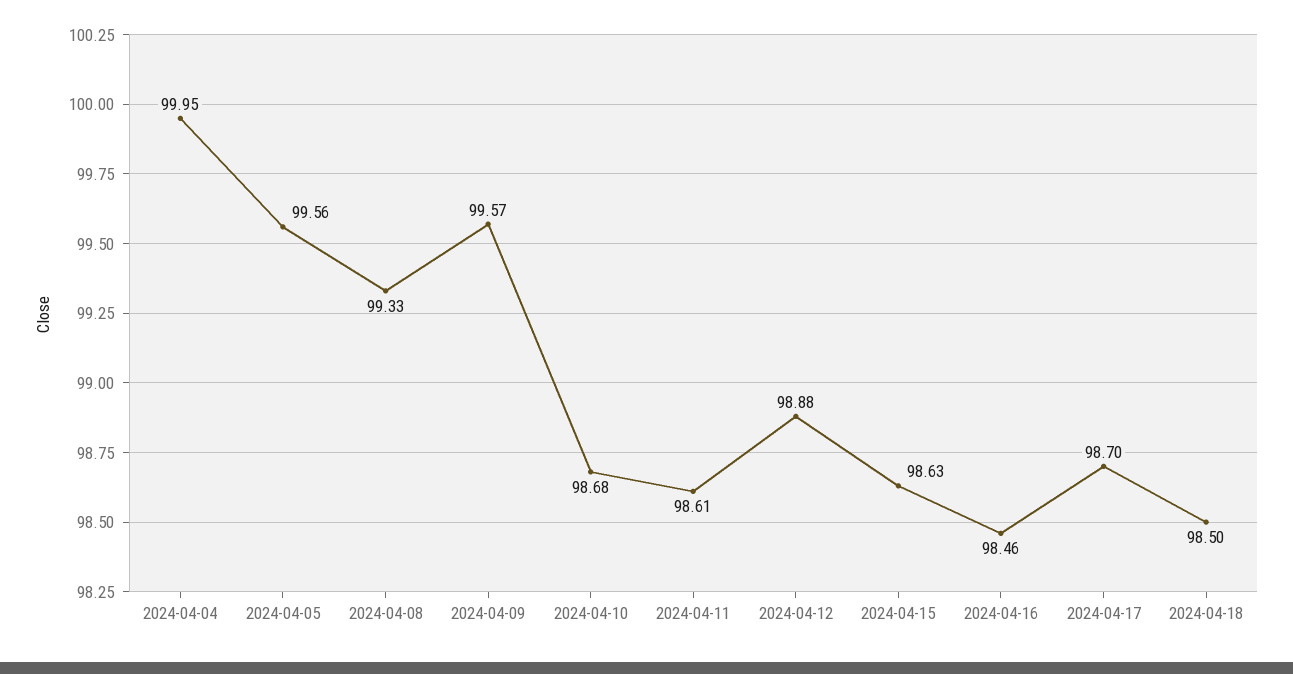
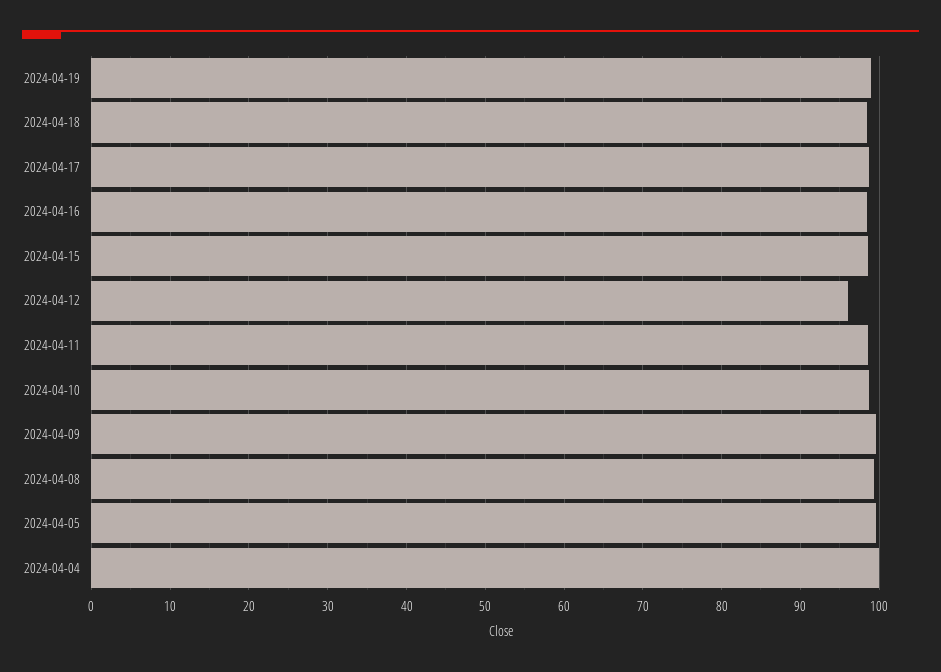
2024-04-12: 98.88 -> 96
2024-04-19: none -> 99

